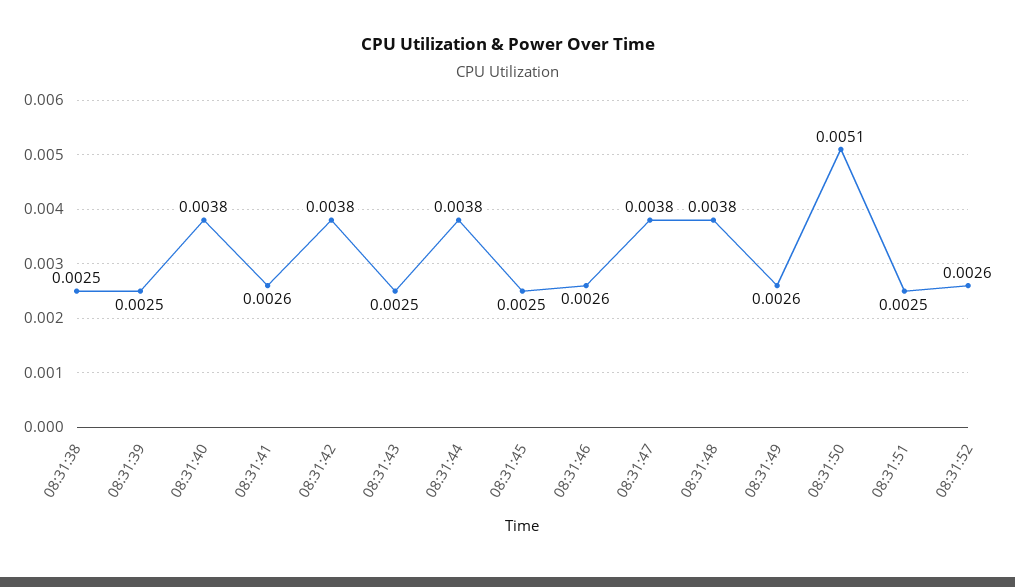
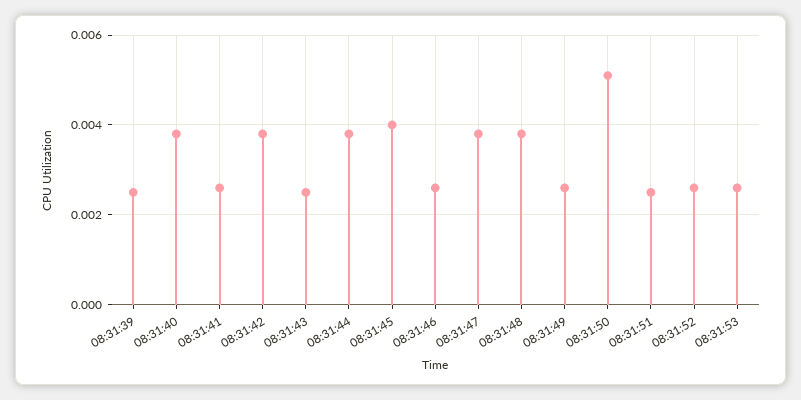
08:31:38: 0.0025 -> none
08:31:45: 0.0025 -> 0.004
08:31:53: none -> 0.0025

